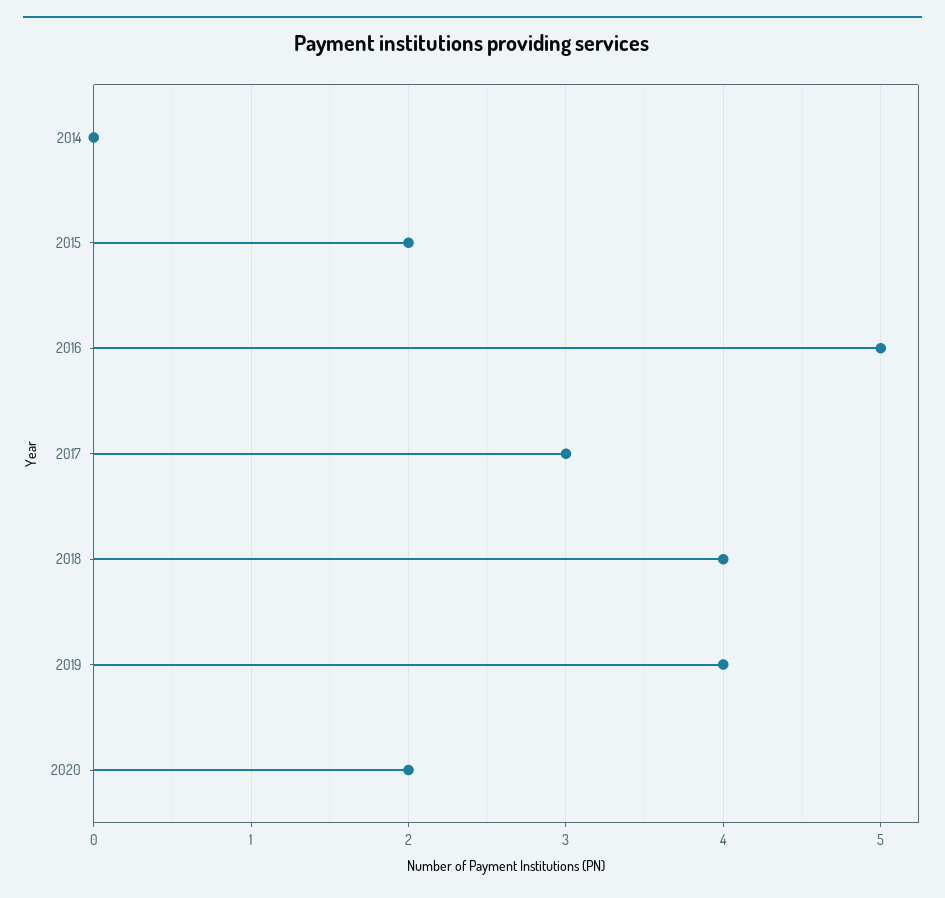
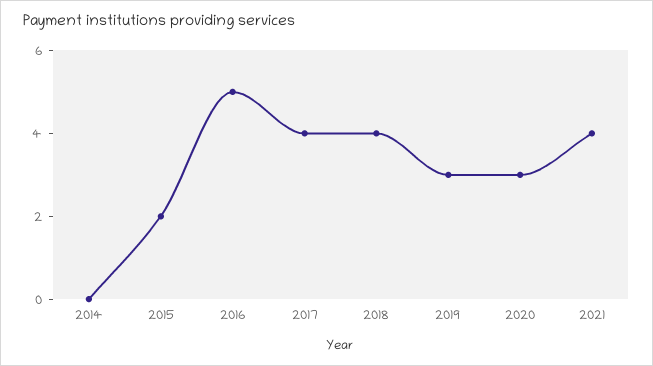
2017: 3 -> 4
2019: 4 -> 3
2020: 2 -> 3
2021: none -> 4

